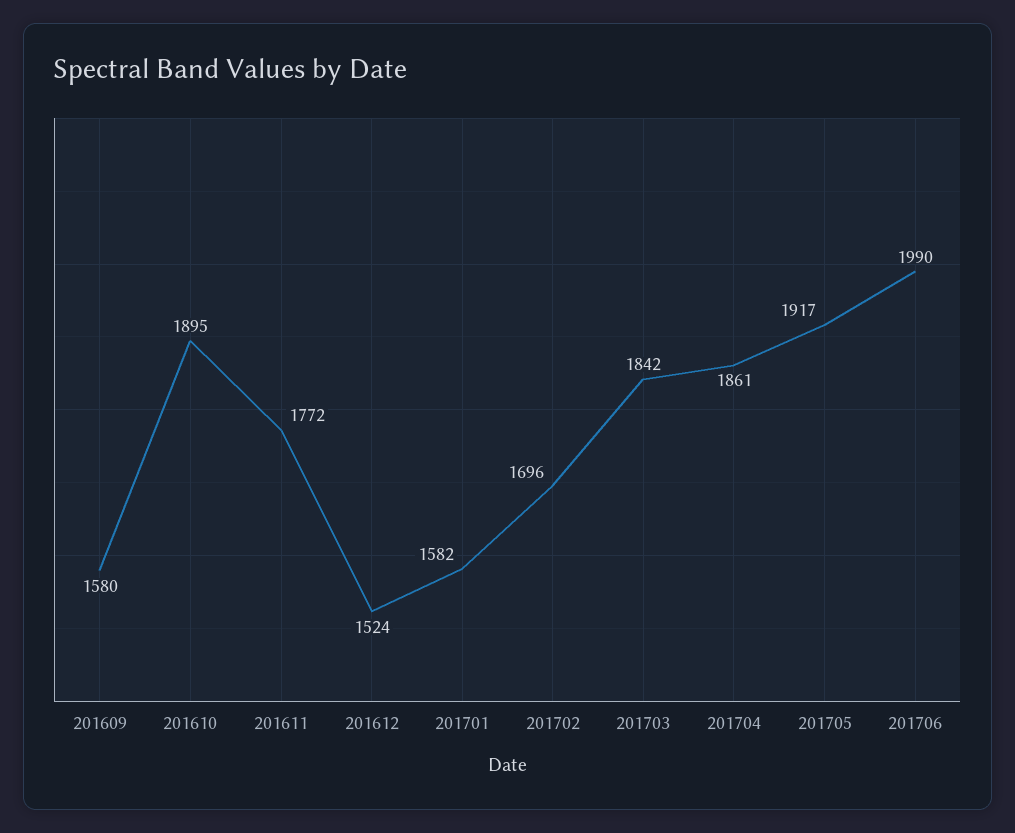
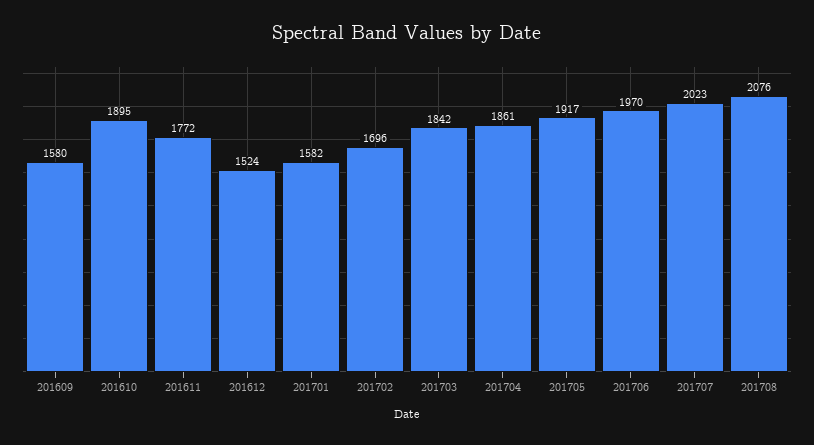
201706: 1990 -> 1970
201707: none -> 2023
201708: none -> 2076

